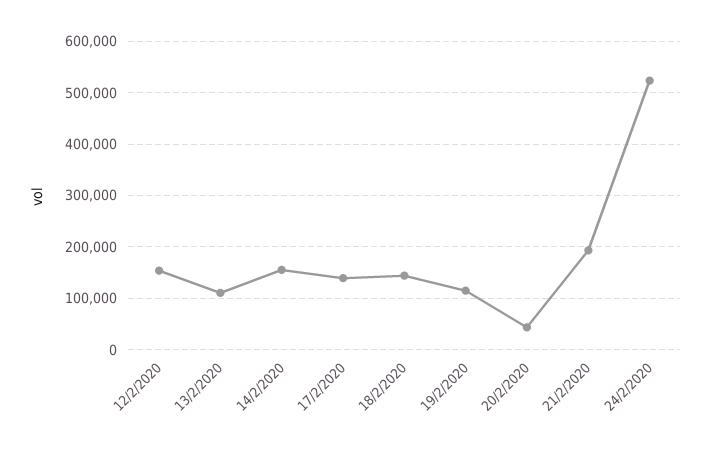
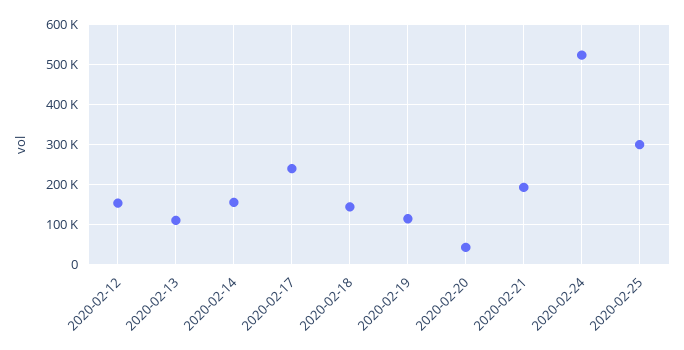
17/2/2020: 140000 -> 240000
2020-02-25: none -> 300000

